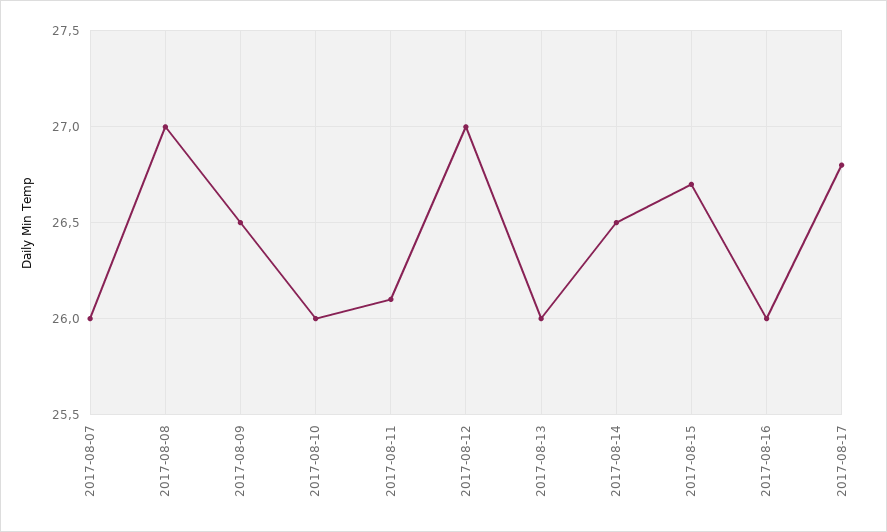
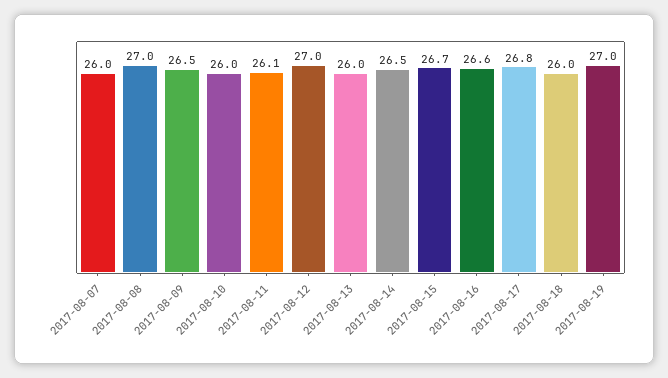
2017-08-16: 26 -> 26.6
2017-08-18: none -> 26
2017-08-19: none -> 27

